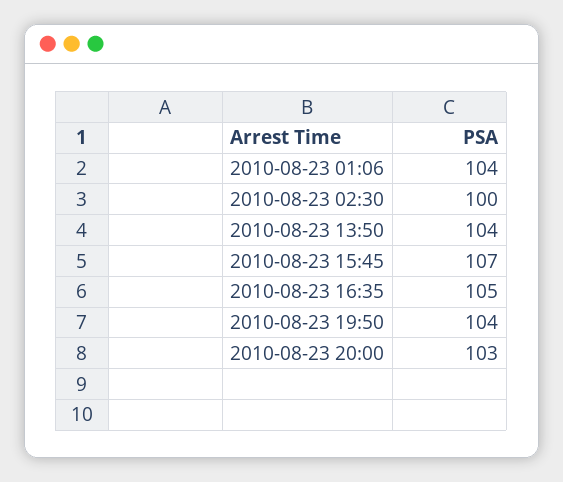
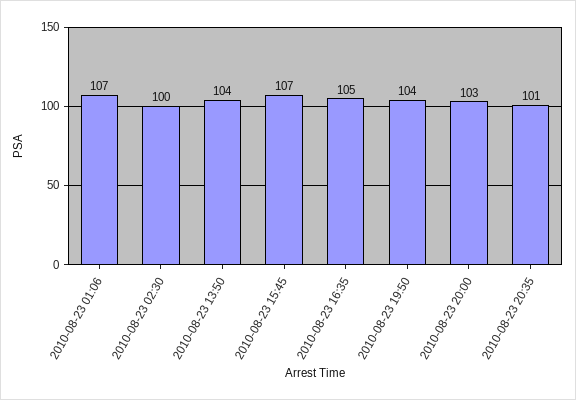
2010-08-23 01:06: 104 -> 107
2010-08-23 20:35: none -> 101

